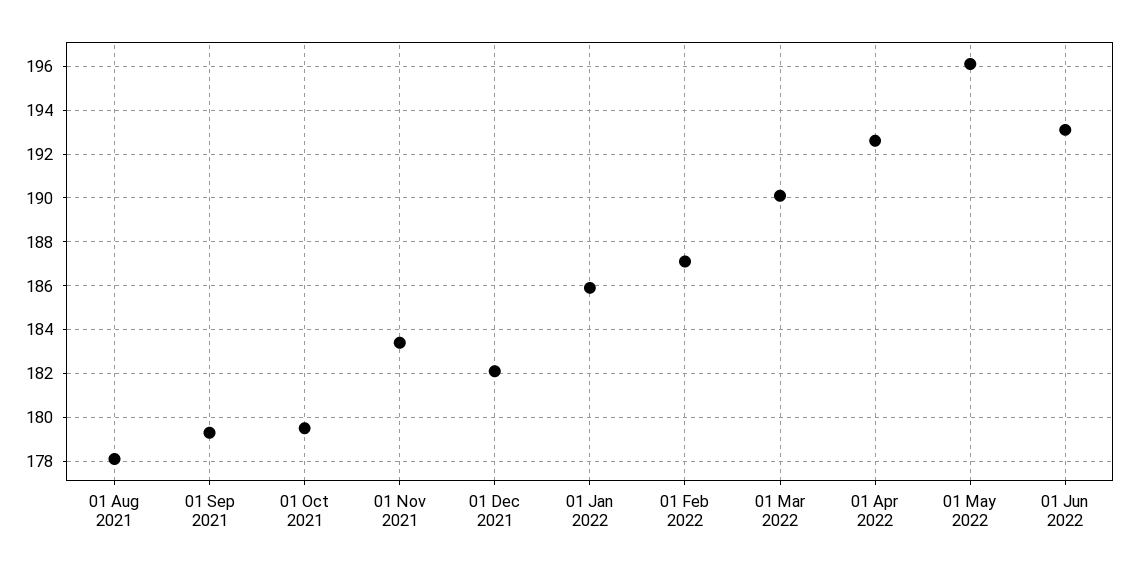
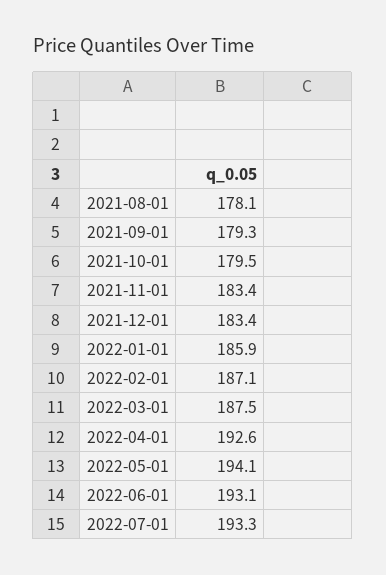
01 Dec 2021: 182 -> 183.4
01 Mar 2022: 190 -> 187.5
01 May 2022: 196 -> 194.1
2022-07-01: none -> 193.3

